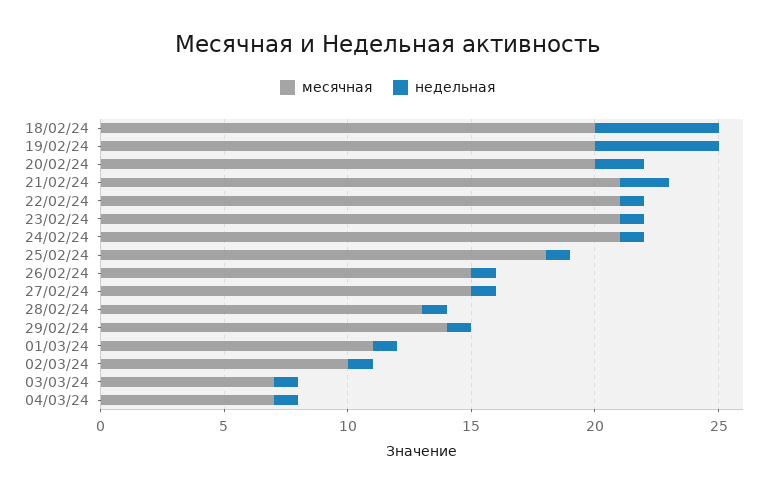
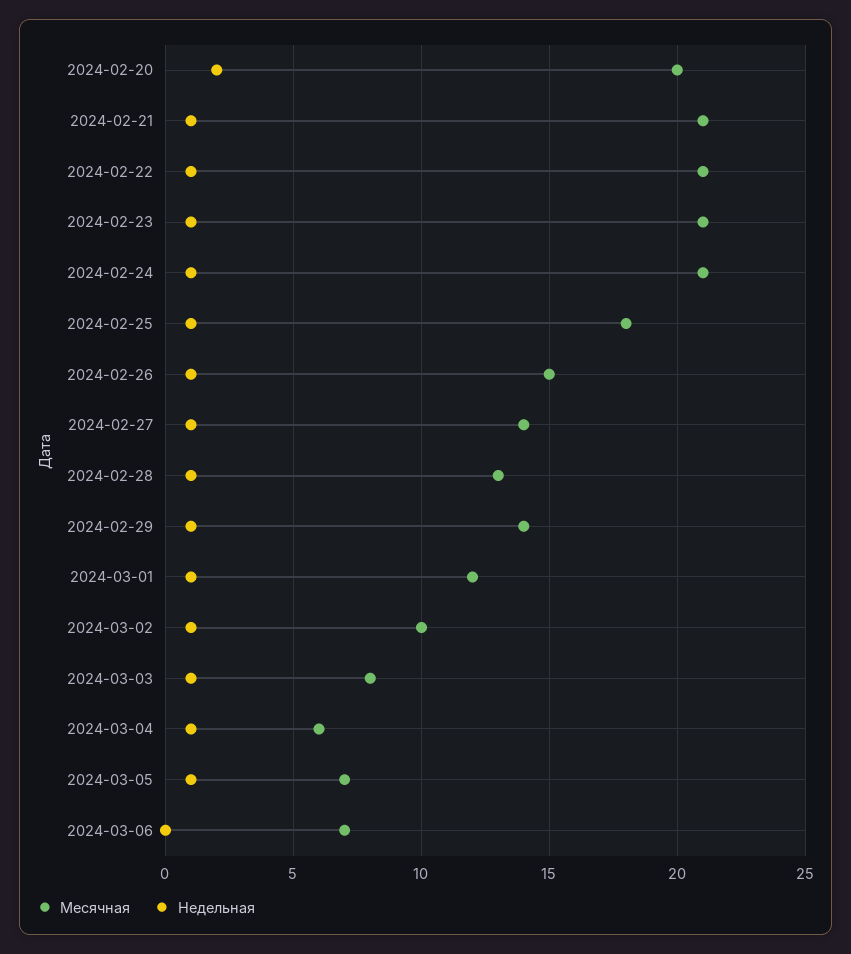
месячная, 18/02/24: 20 -> none
недельная, 18/02/24: 5 -> none
месячная, 19/02/24: 20 -> none
недельная, 19/02/24: 5 -> none
недельная, 21/02/24: 2 -> 1
месячная, 27/02/24: 15 -> 14
месячная, 01/03/24: 11 -> 12
месячная, 03/03/24: 7 -> 8
месячная, 04/03/24: 7 -> 6
месячная, 2024-03-05: none -> 7
недельная, 2024-03-05: none -> 1
месячная, 2024-03-06: none -> 7
недельная, 2024-03-06: none -> 0

